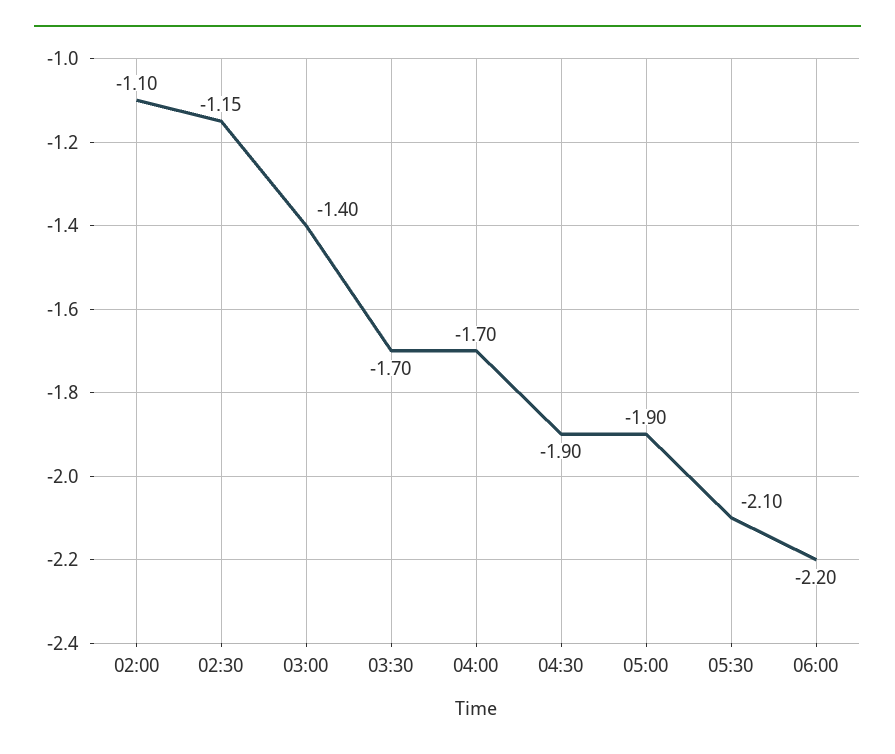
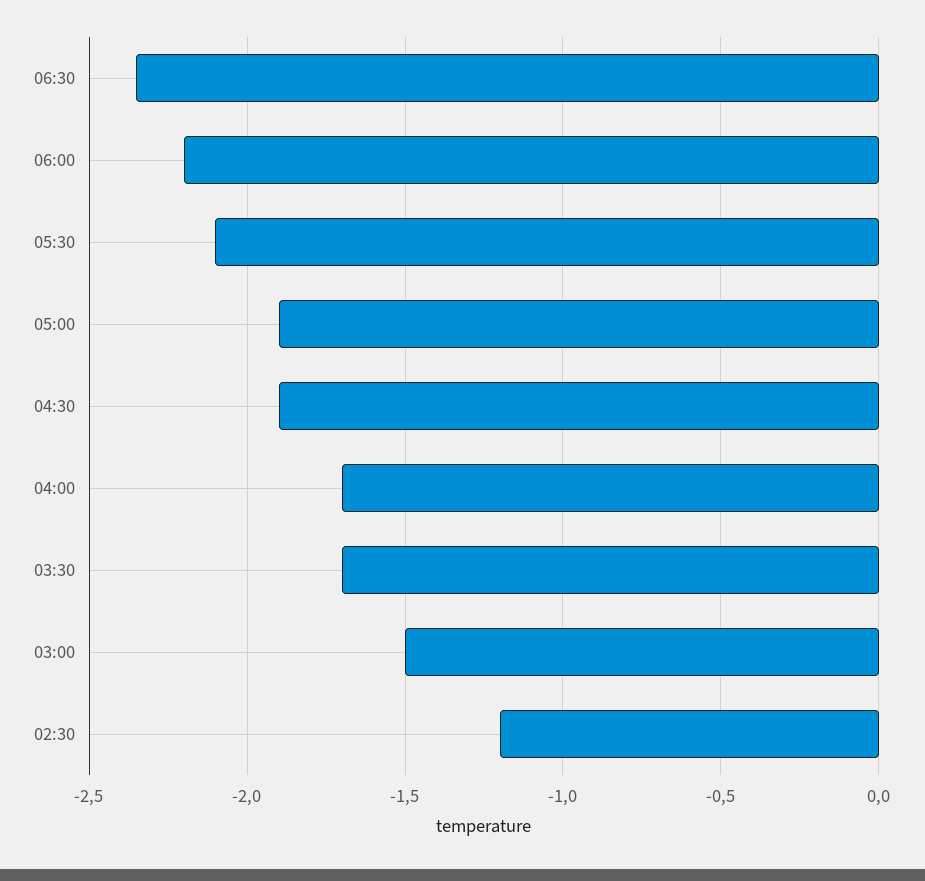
02:00: -1.1 -> none
02:30: -1.15 -> -1.2
03:00: -1.4 -> -1.5
06:30: none -> -2.35

